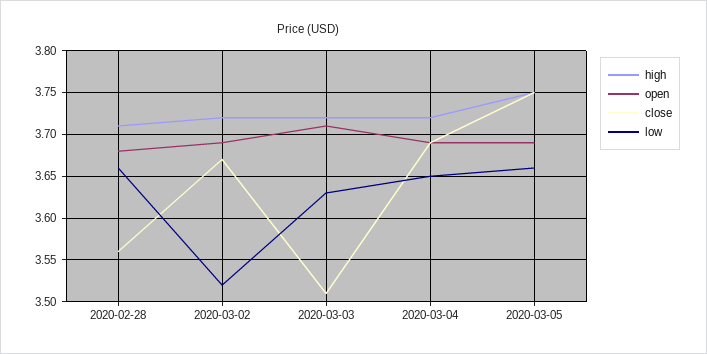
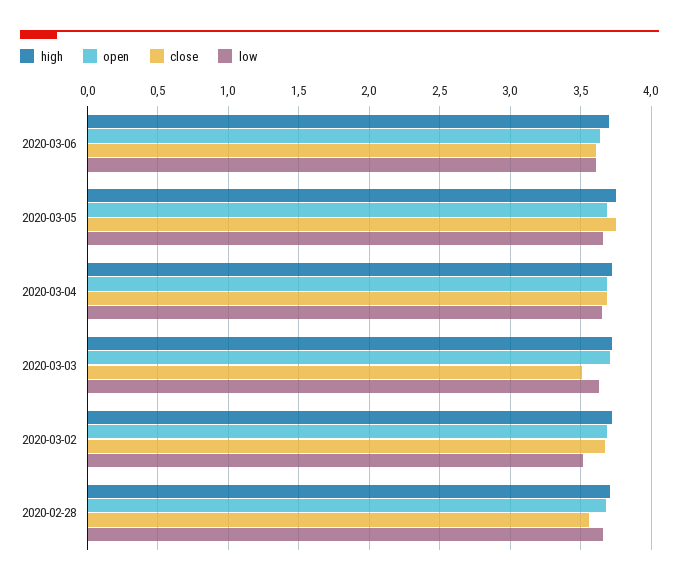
high, 2020-03-06: none -> 3.7
open, 2020-03-06: none -> 3.65
close, 2020-03-06: none -> 3.6
low, 2020-03-06: none -> 3.6

